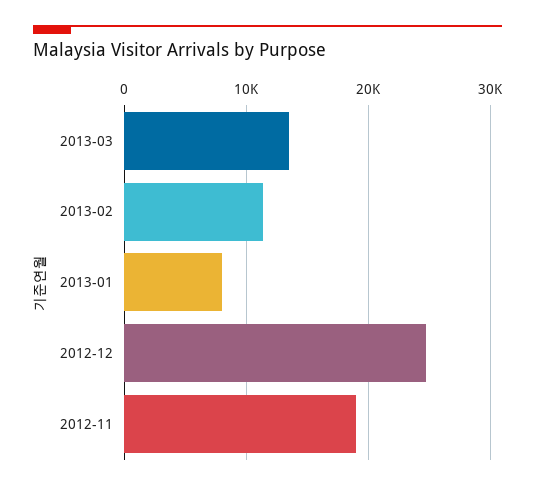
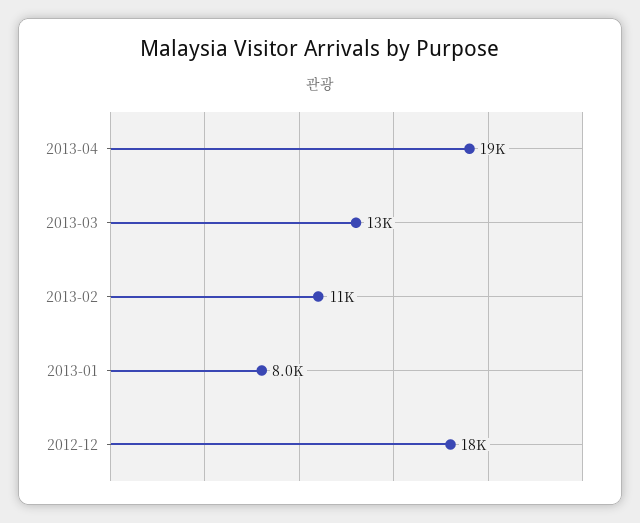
2012-12: 25000 -> 18000
2012-11: 19000 -> none
2013-04: none -> 19000

